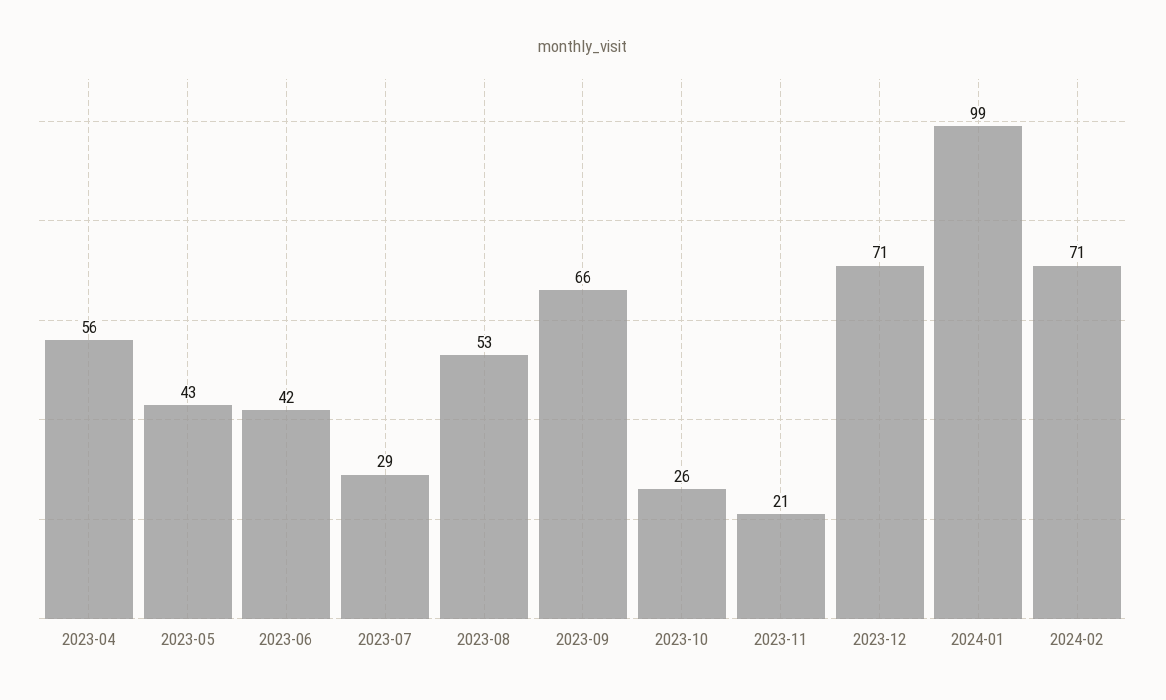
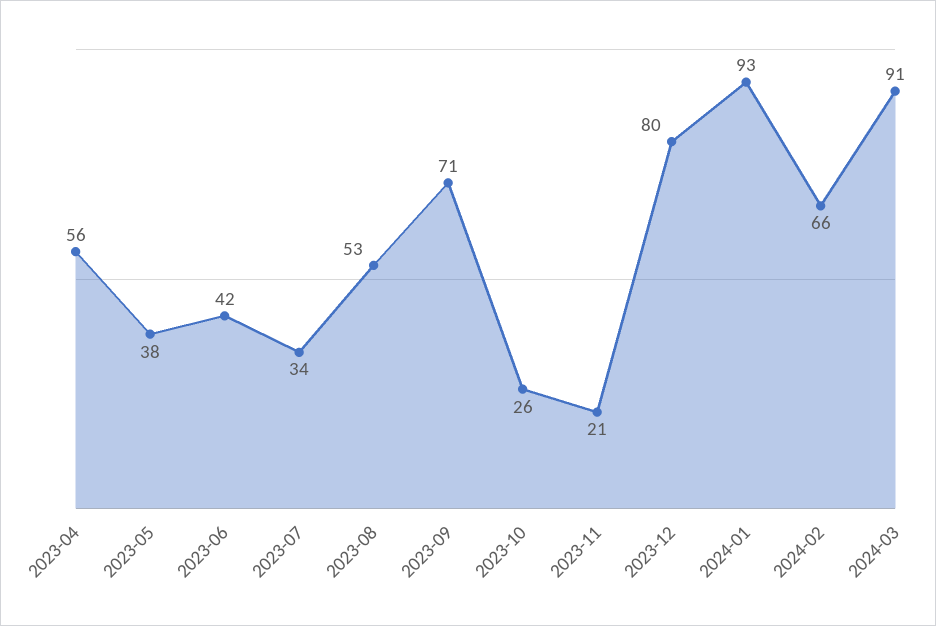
2023-05: 43 -> 38
2023-07: 29 -> 34
2023-09: 66 -> 71
2023-12: 71 -> 80
2024-01: 99 -> 93
2024-02: 71 -> 66
2024-03: none -> 91

